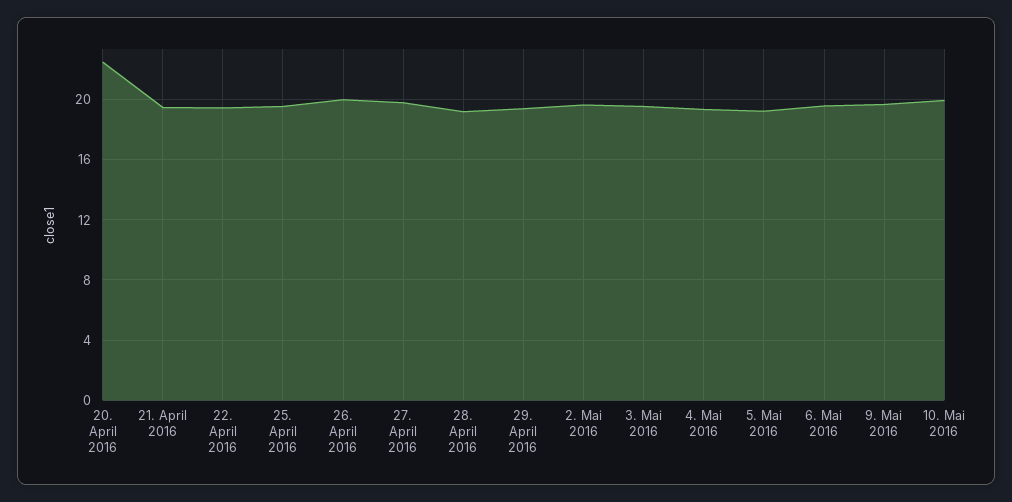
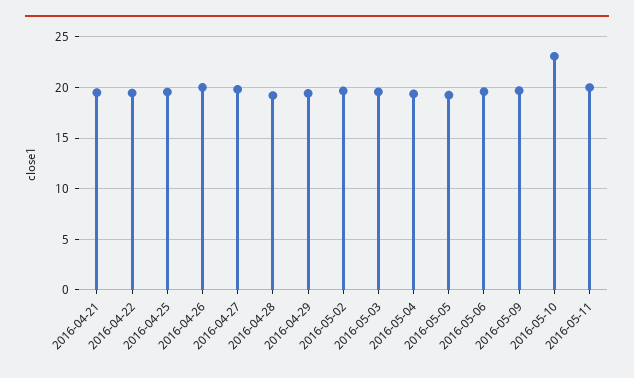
20. April 2016: 22.5 -> none
10. Mai 2016: 20 -> 23
2016-05-11: none -> 20

